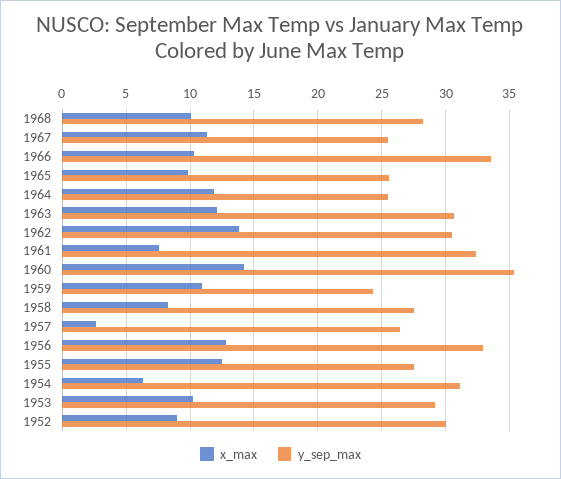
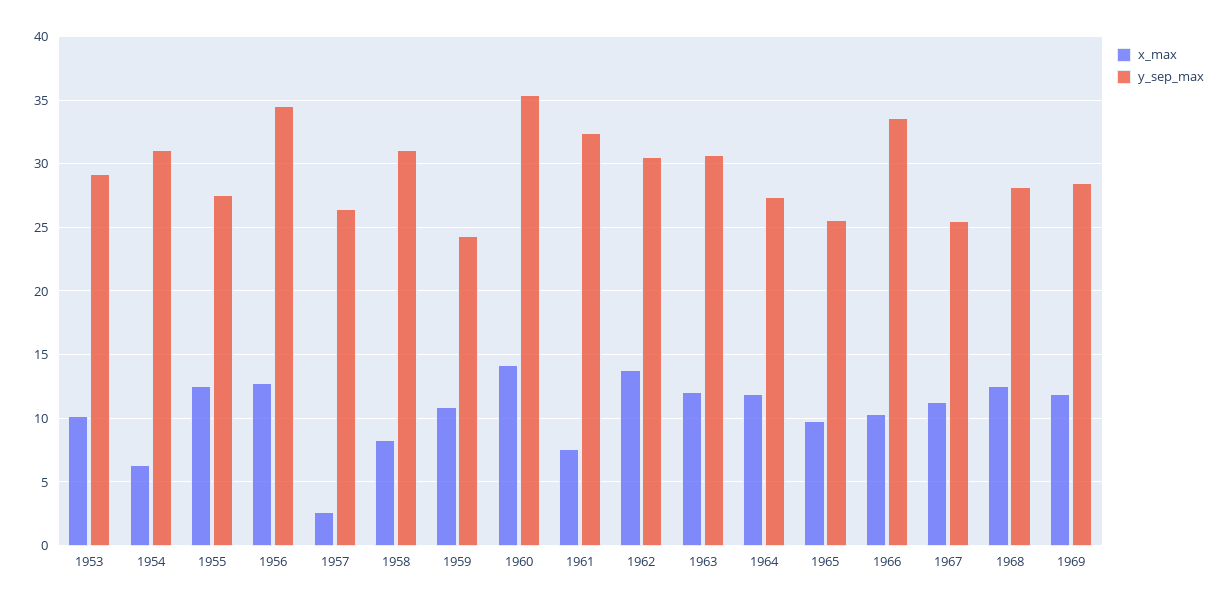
x_max, 1968: 10 -> 12.5
y_sep_max, 1964: 25.5 -> 27.5
y_sep_max, 1958: 27.5 -> 31
y_sep_max, 1956: 33 -> 34.5
x_max, 1952: 9 -> none
y_sep_max, 1952: 30 -> none
x_max, 1969: none -> 12
y_sep_max, 1969: none -> 28.5

